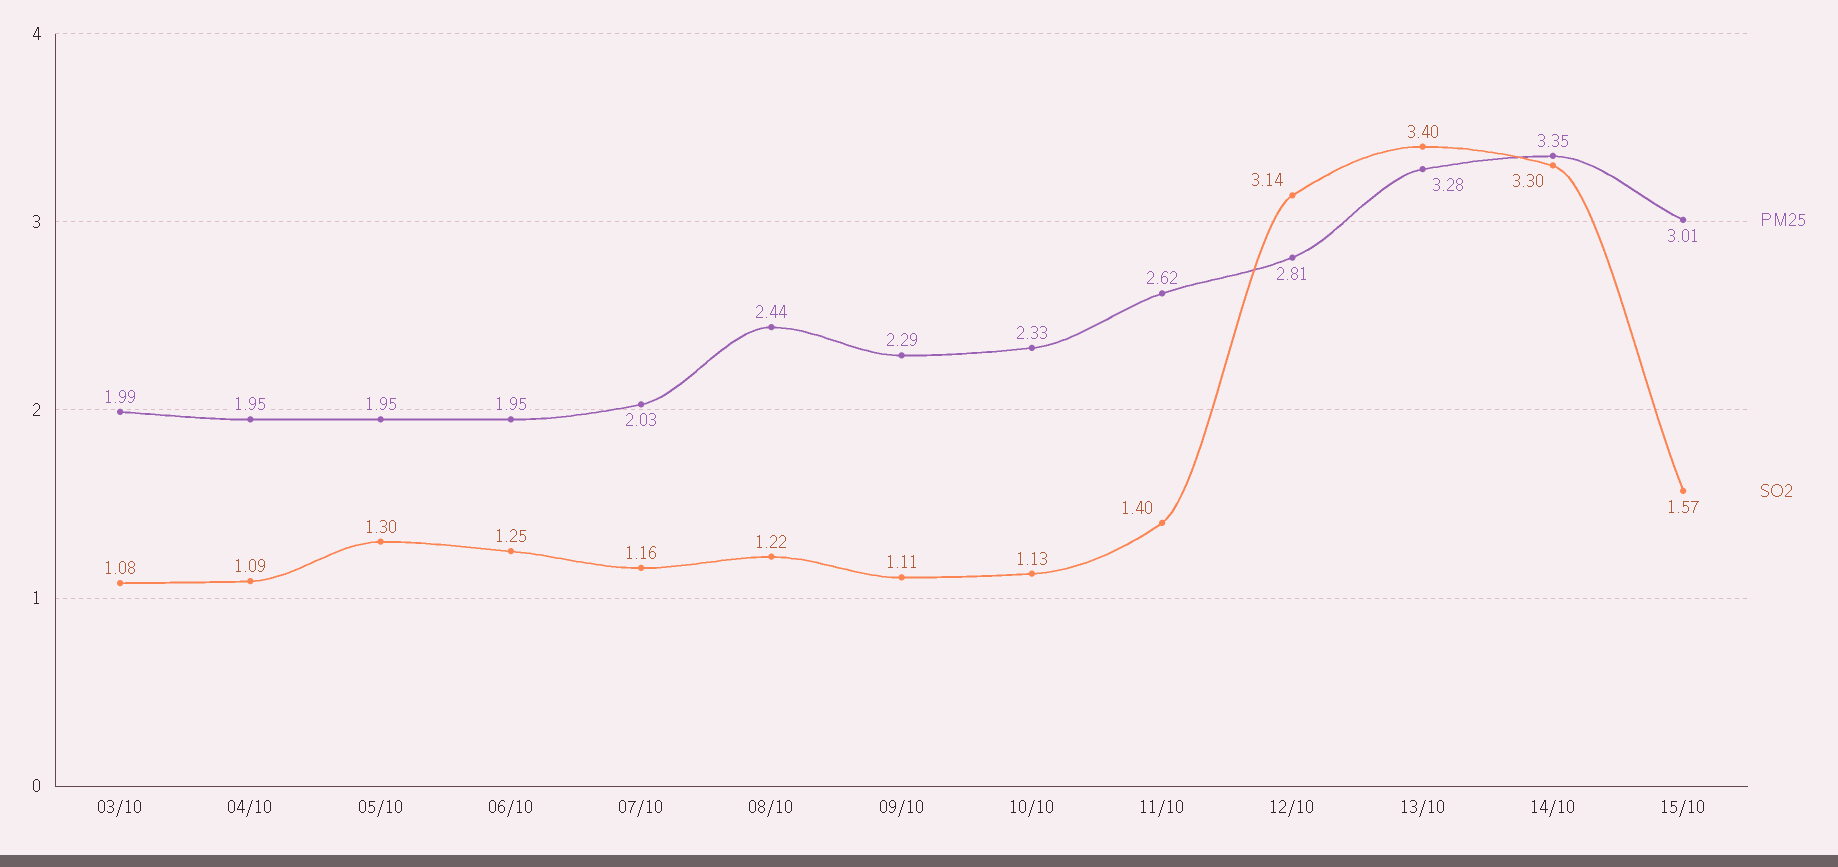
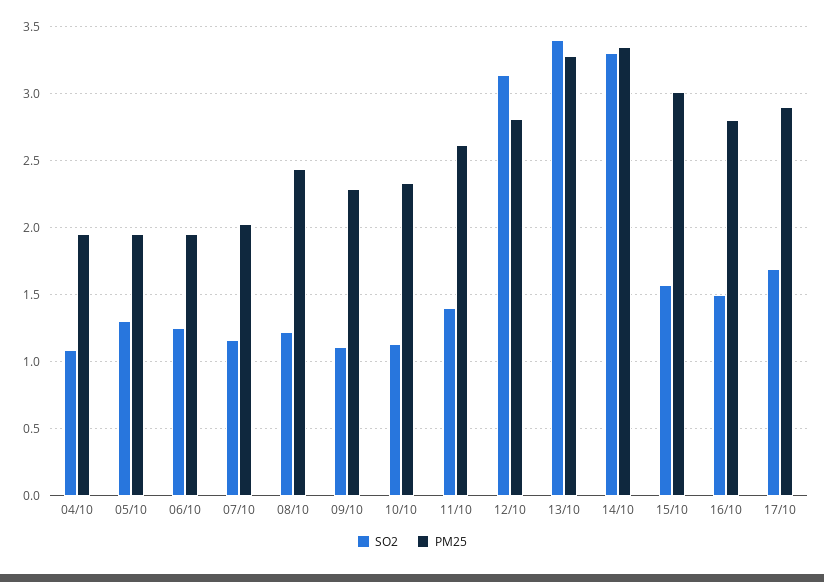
PM25, 03/10: 1.99 -> none
SO2, 03/10: 1.08 -> none
SO2, 16/10: none -> 1.5
PM25, 16/10: none -> 2.8
SO2, 17/10: none -> 1.7
PM25, 17/10: none -> 2.9

